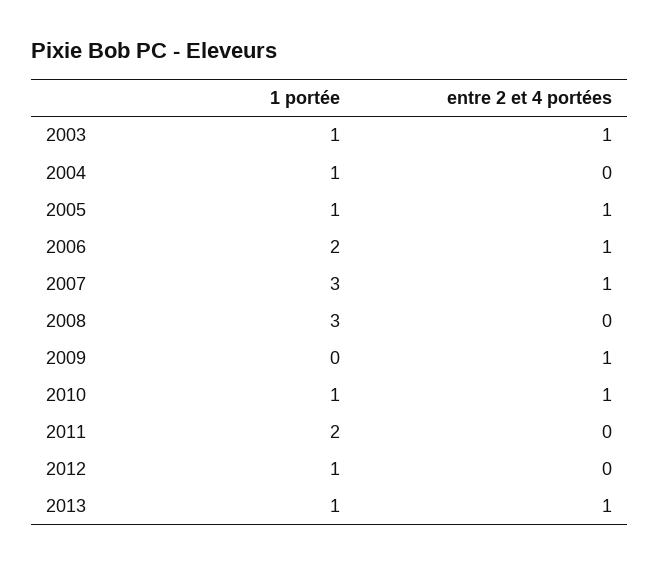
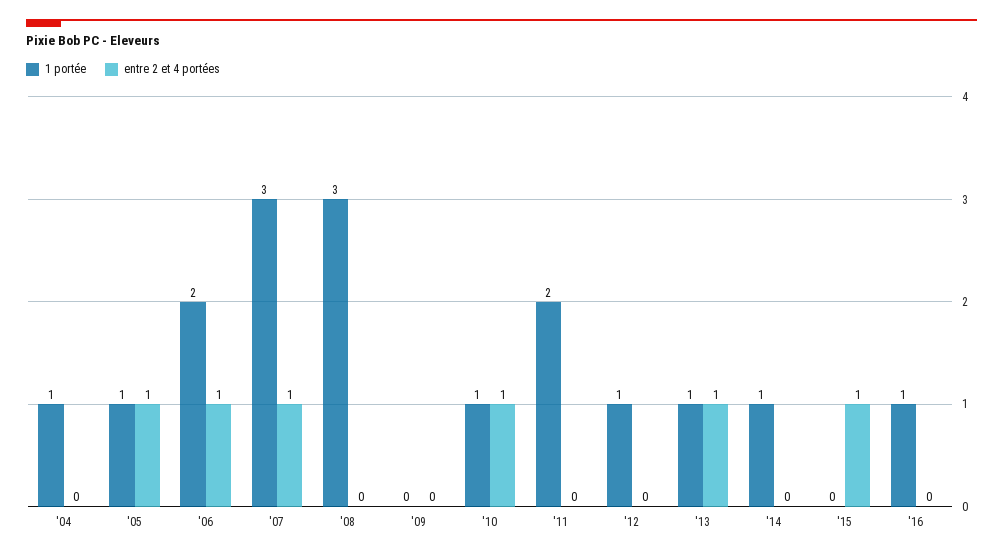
1 portée, 2003: 1 -> none
entre 2 et 4 portées, 2003: 1 -> none
entre 2 et 4 portées, 2009: 1 -> 0
1 portée, '14: none -> 1
entre 2 et 4 portées, '14: none -> 0
1 portée, '15: none -> 0
entre 2 et 4 portées, '15: none -> 1
1 portée, '16: none -> 1
entre 2 et 4 portées, '16: none -> 0

